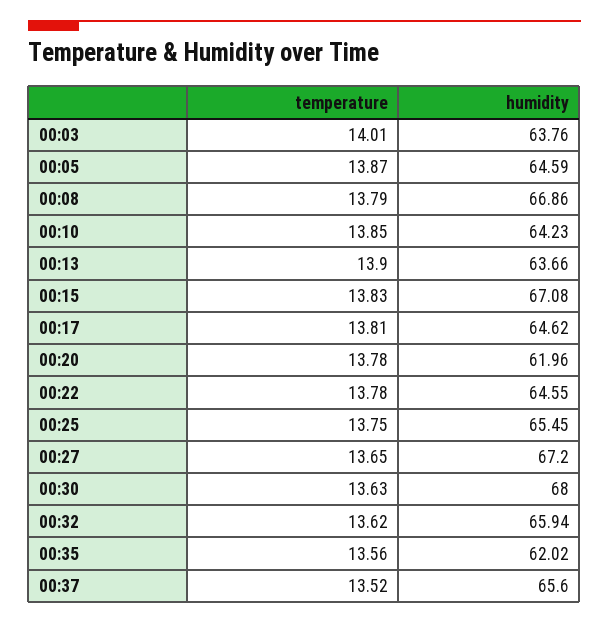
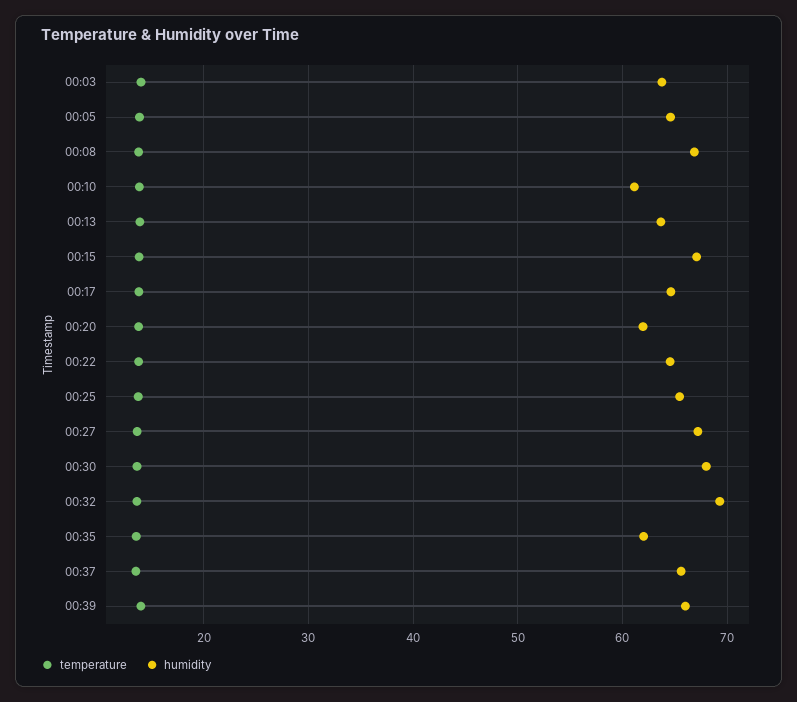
humidity, 00:10: 64.23 -> 61
humidity, 00:32: 65.94 -> 69
temperature, 00:39: none -> 14
humidity, 00:39: none -> 66

